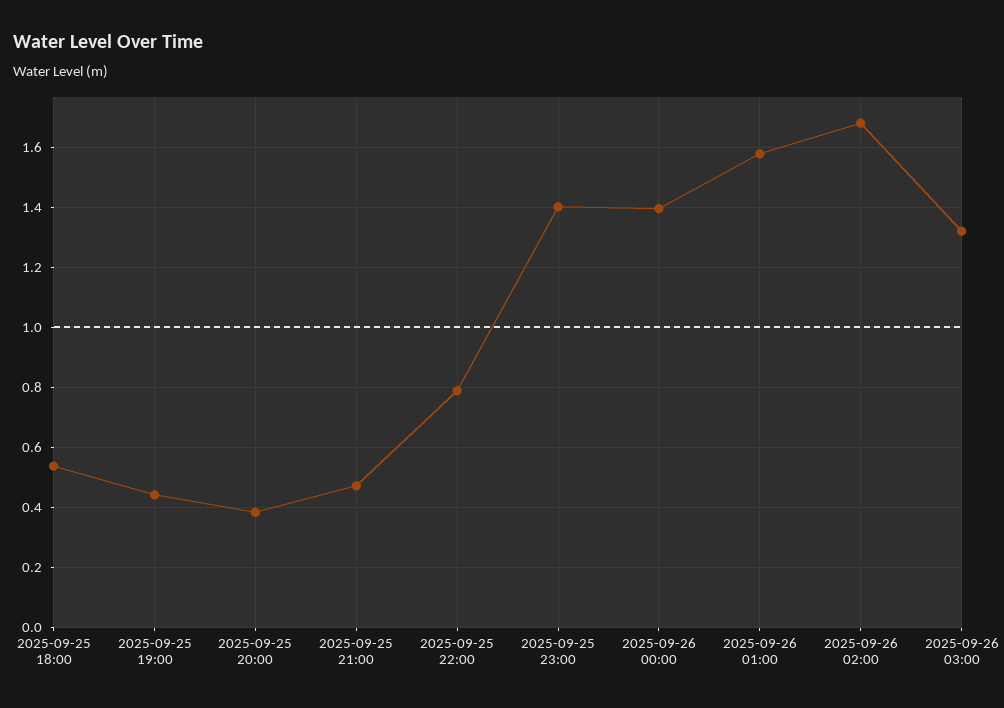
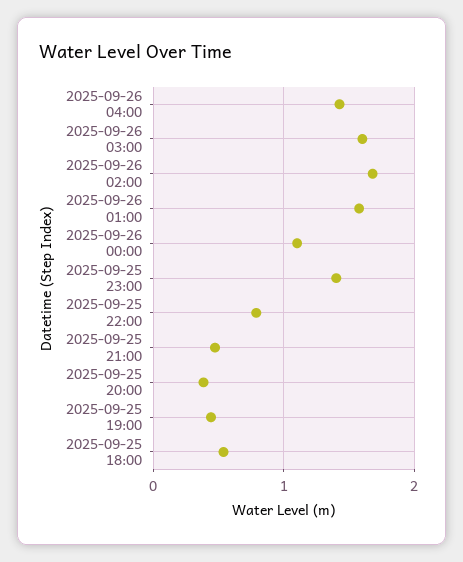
2025-09-26 00:00: 1.4 -> 1.1
2025-09-26 03:00: 1.32 -> 1.6
2025-09-26 04:00: none -> 1.4

